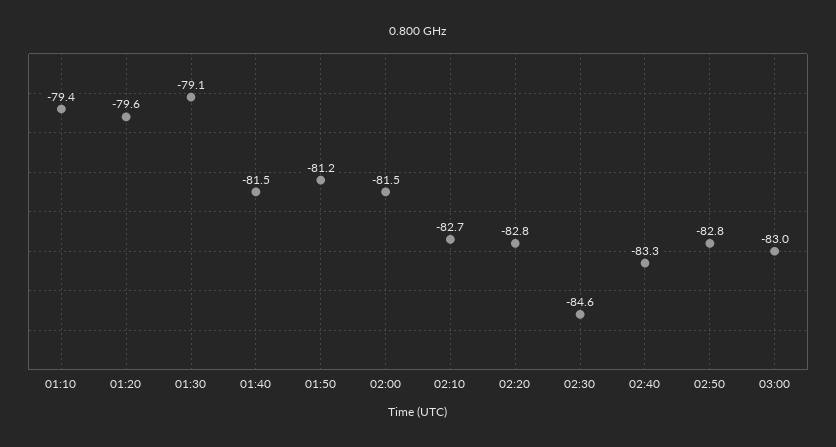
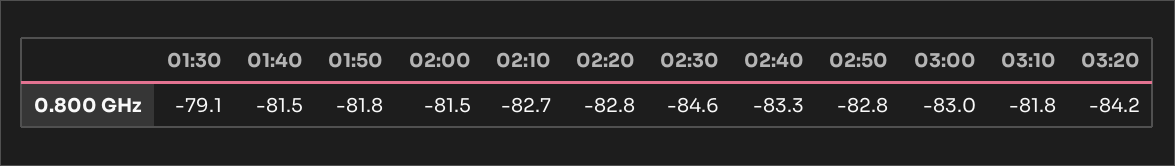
01:10: -79.4 -> none
01:20: -79.6 -> none
01:50: -81.2 -> -81.8
03:10: none -> -81.8
03:20: none -> -84.2

